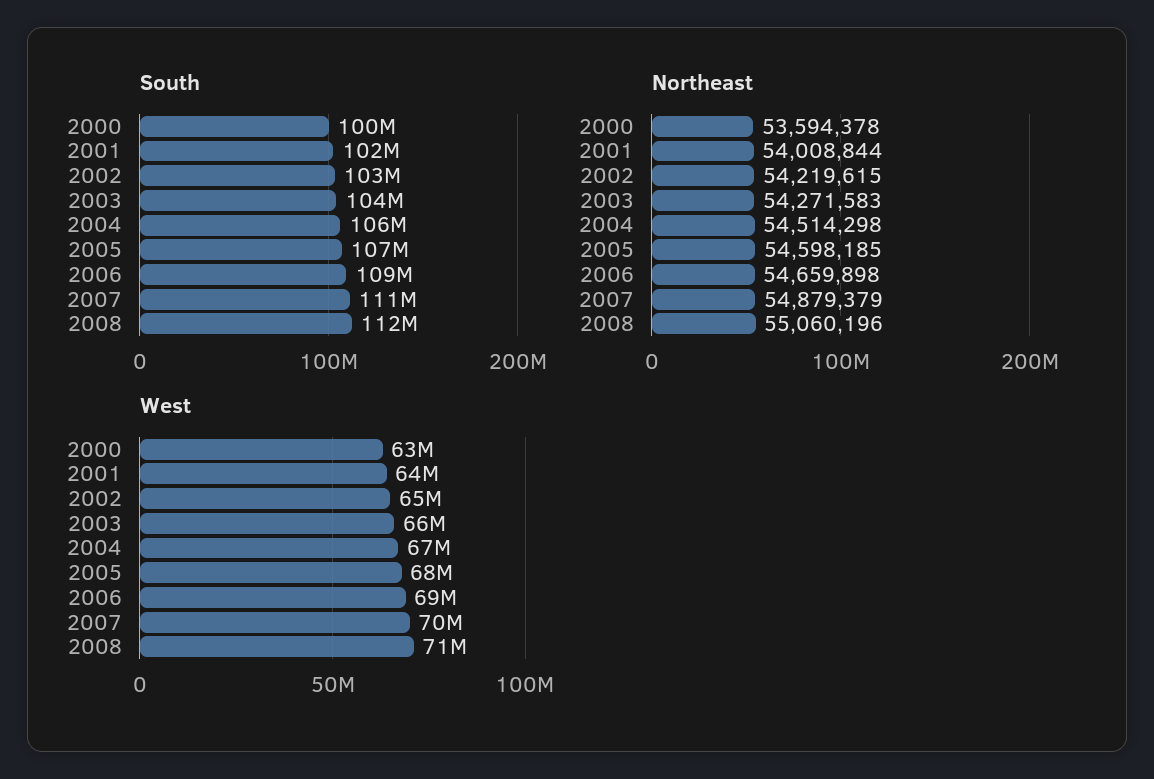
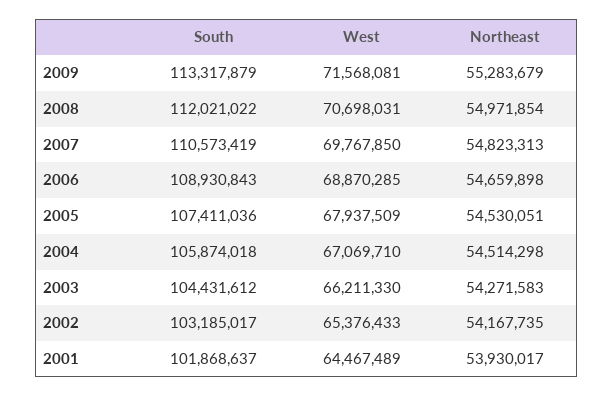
South, 2000: 100000000 -> none
Northeast, 2000: 53594378 -> none
Northeast, 2001: 54008844 -> 53930017
Northeast, 2002: 54219615 -> 54167735
Northeast, 2005: 54598185 -> 54530051
Northeast, 2007: 54879379 -> 54823313
Northeast, 2008: 55060196 -> 54971854
West, 2000: 63000000 -> none
South, 2009: none -> 113317879
West, 2009: none -> 71568081
Northeast, 2009: none -> 55283679

